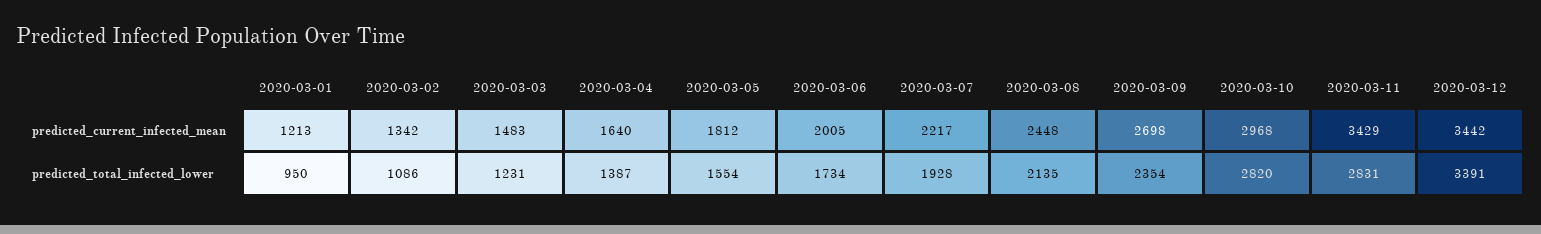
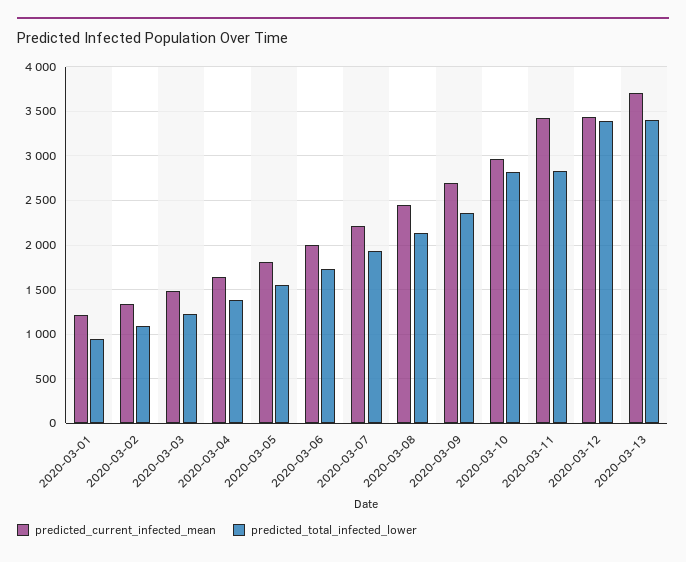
predicted_current_infected_mean, 2020-03-13: none -> 3700
predicted_total_infected_lower, 2020-03-13: none -> 3400

